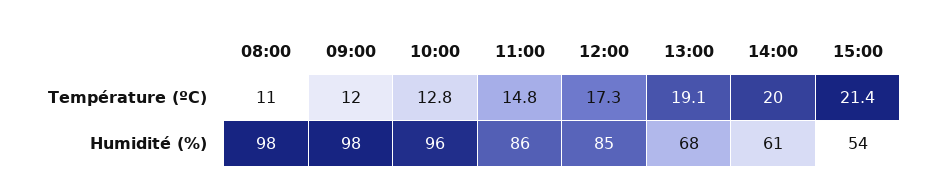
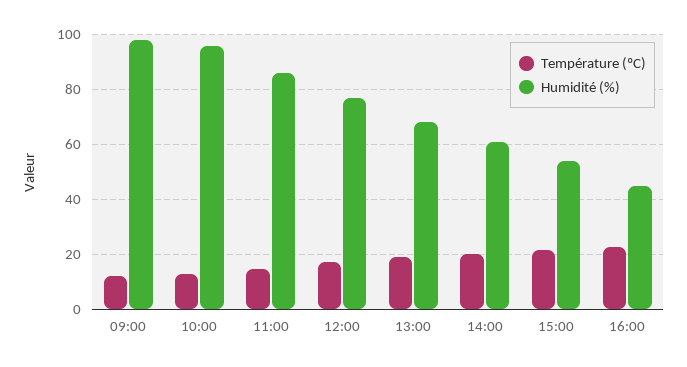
Température (ºC), 08:00: 11 -> none
Humidité (%), 08:00: 98 -> none
Humidité (%), 12:00: 85 -> 77.5
Température (ºC), 16:00: none -> 22.5
Humidité (%), 16:00: none -> 45

